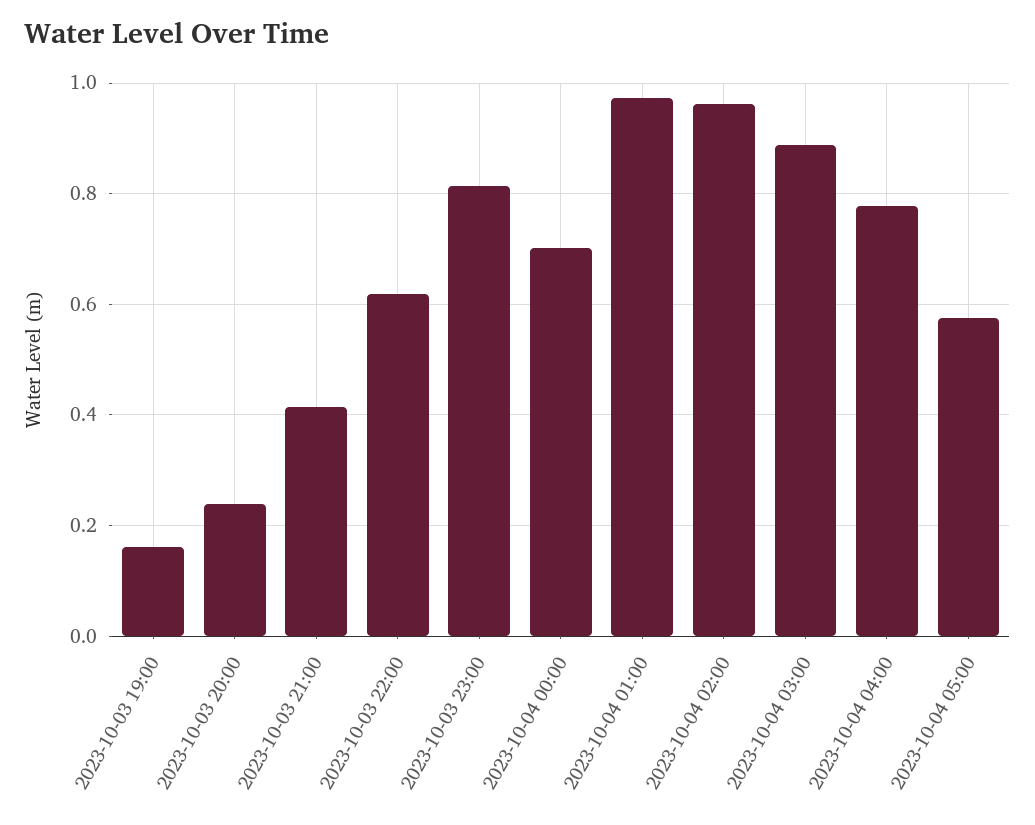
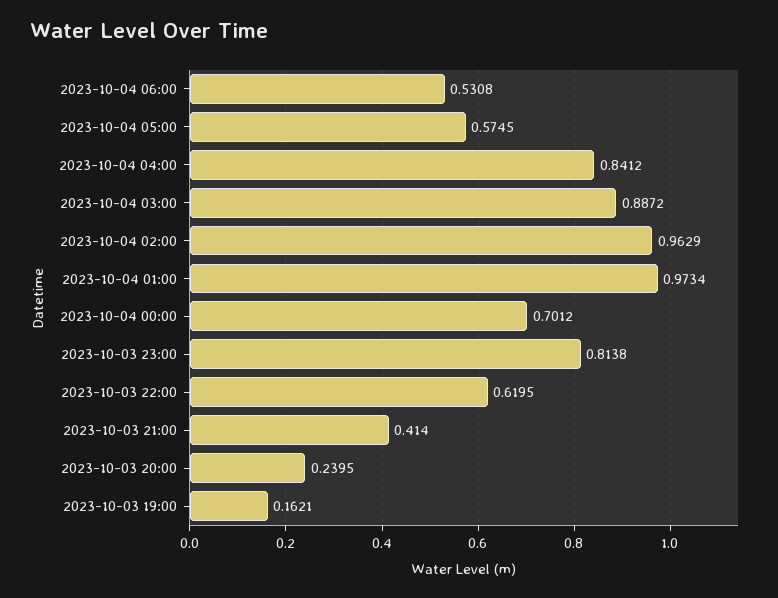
2023-10-04 04:00: 0.78 -> 0.8412
2023-10-04 06:00: none -> 0.5308

